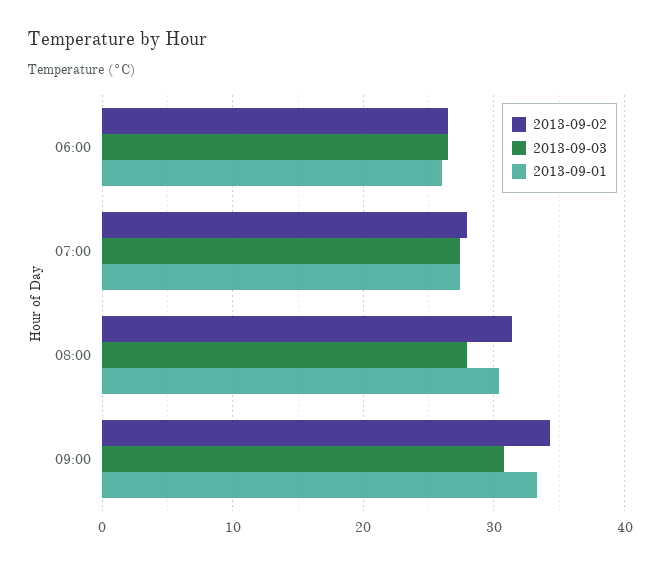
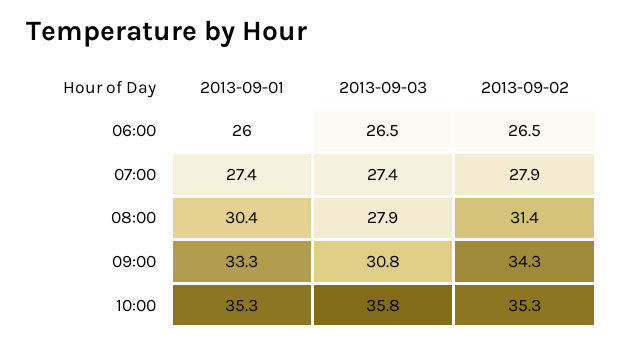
2013-09-01, 10:00: none -> 35.3
2013-09-03, 10:00: none -> 35.8
2013-09-02, 10:00: none -> 35.3

